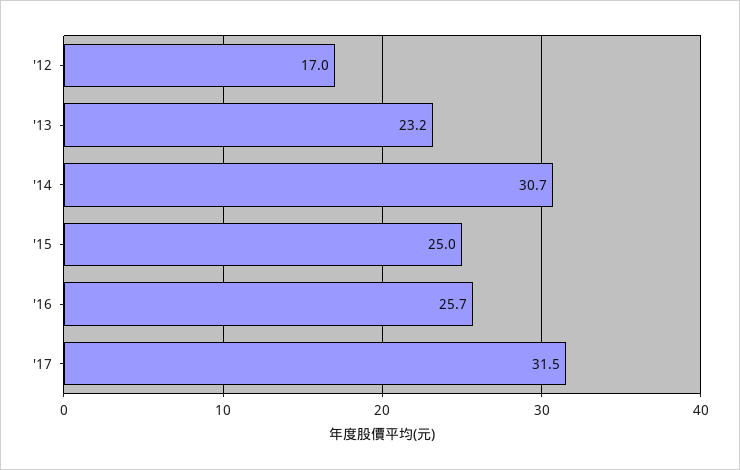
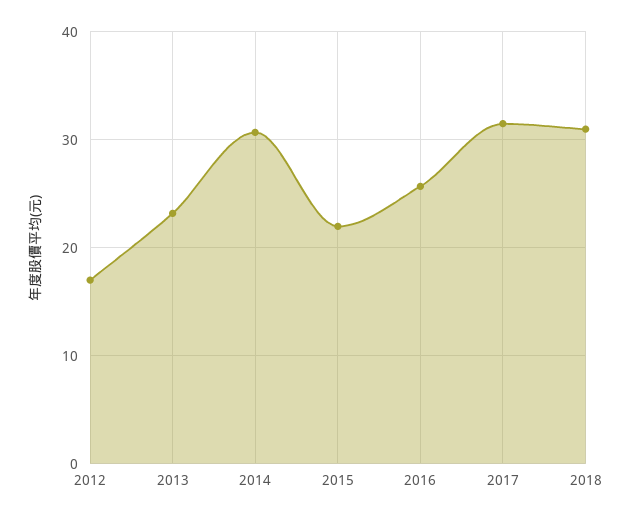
'15: 25 -> 22
2018: none -> 31

